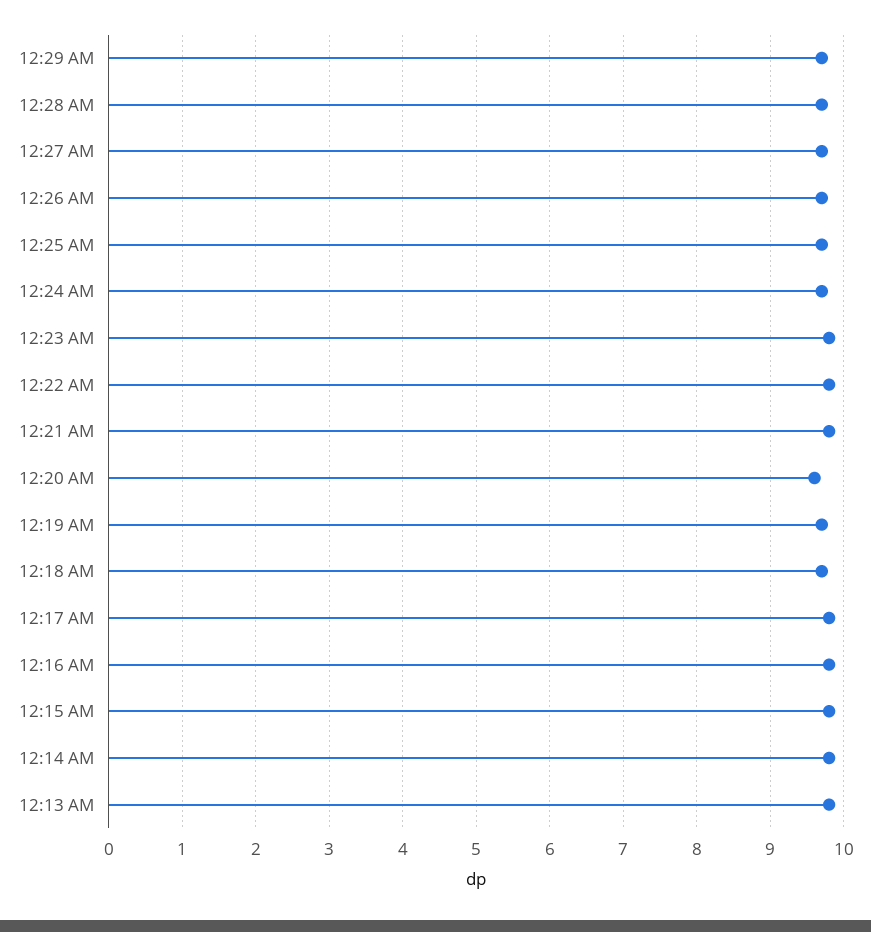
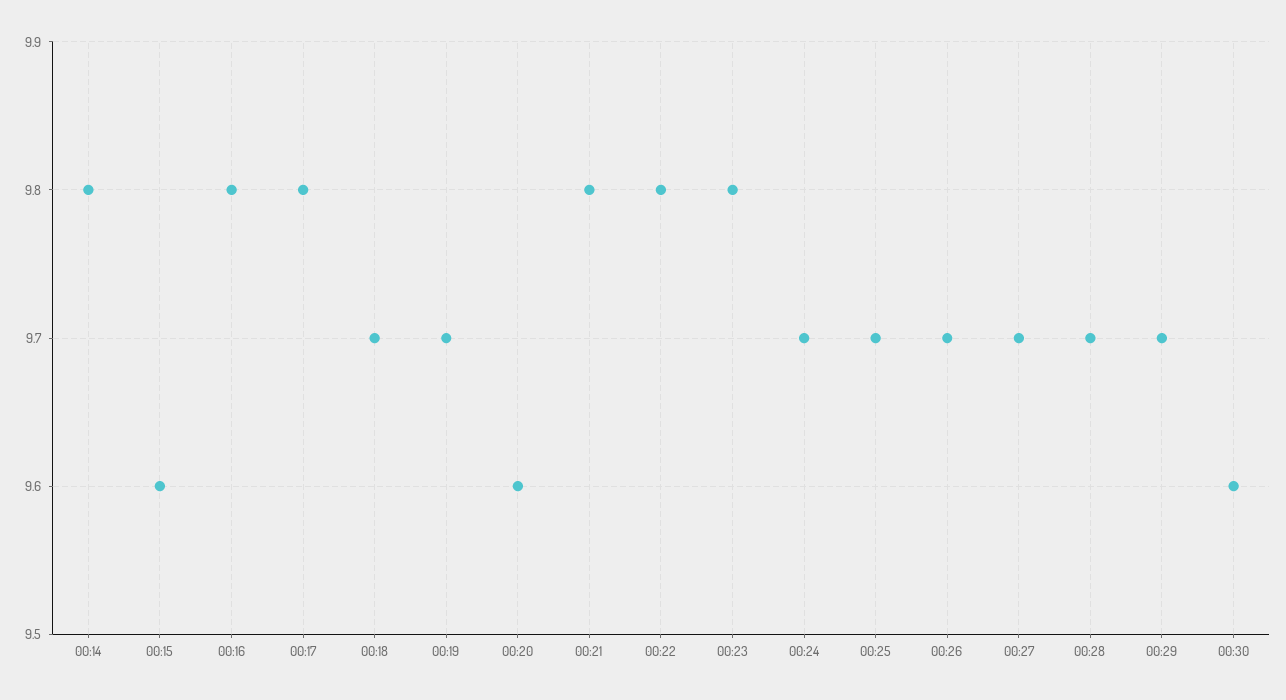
12:15 AM: 9.8 -> 9.6
12:13 AM: 9.8 -> none
00:30: none -> 9.6

